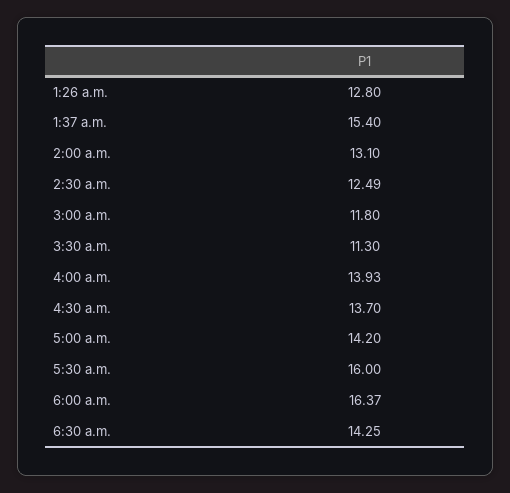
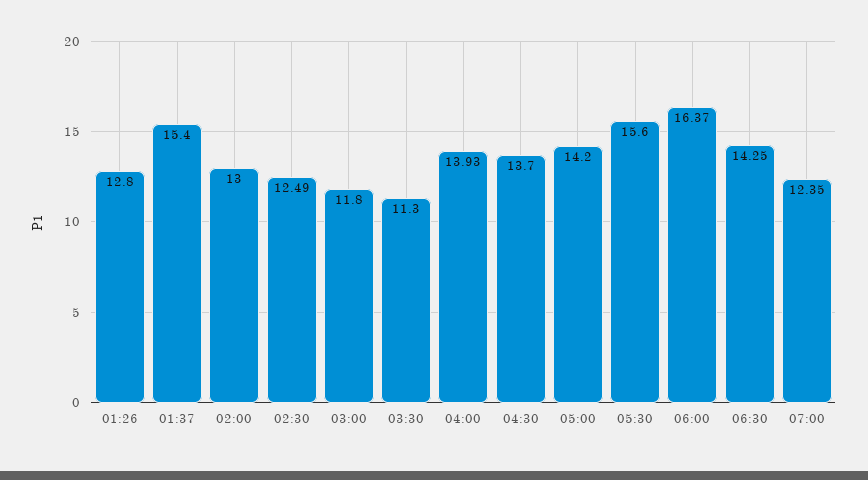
2:00 a.m.: 13.1 -> 13
5:30 a.m.: 16 -> 15.6
07:00: none -> 12.35

